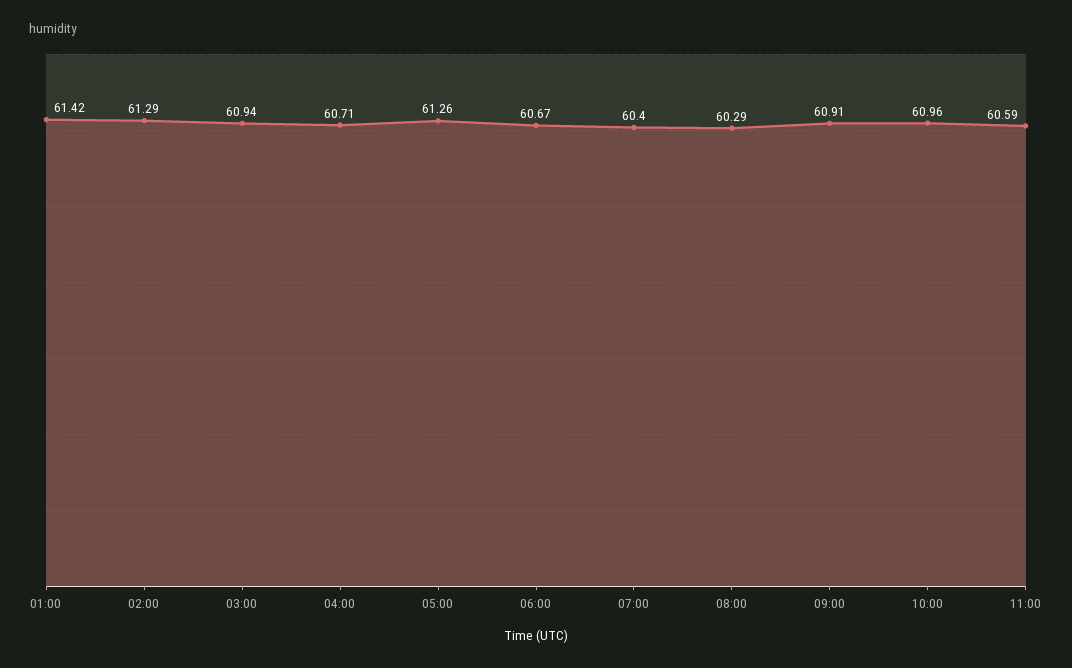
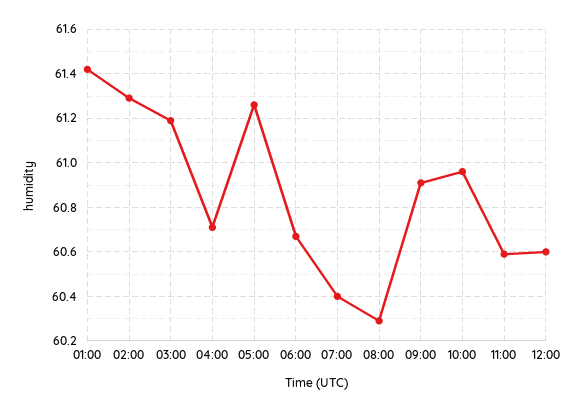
03:00: 60.94 -> 61.2
12:00: none -> 60.6

